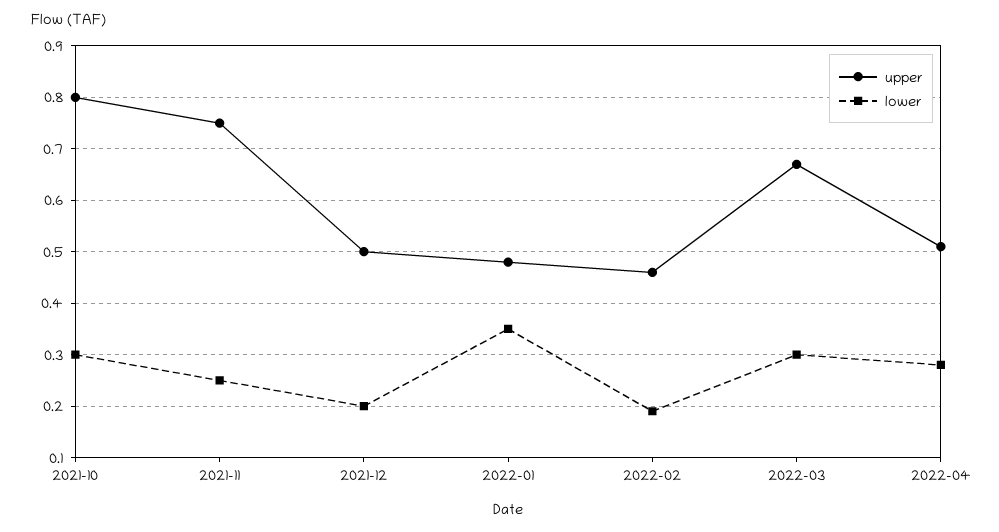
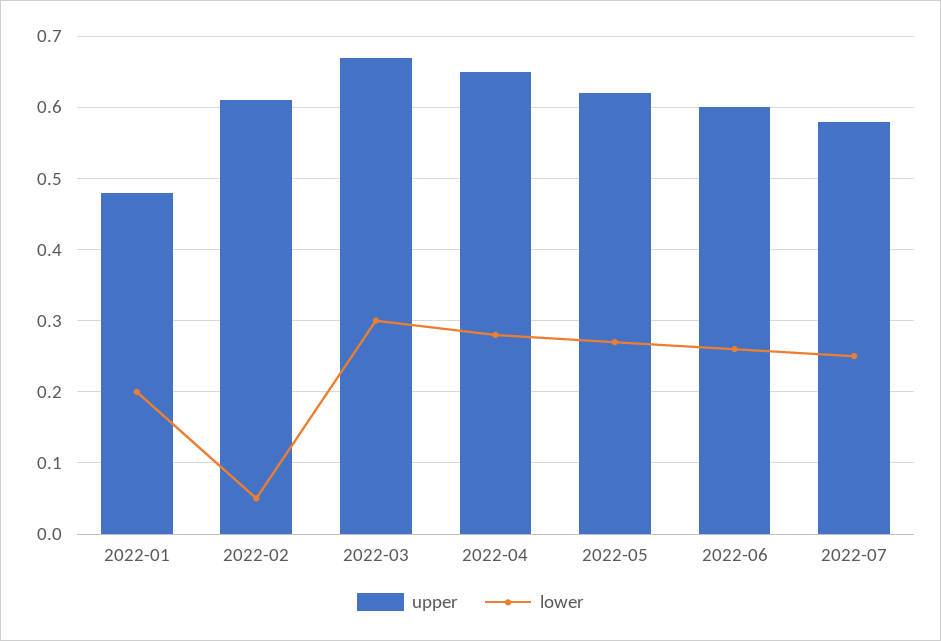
upper, 2021-10: 0.8 -> none
lower, 2021-10: 0.3 -> none
upper, 2021-11: 0.75 -> none
lower, 2021-11: 0.25 -> none
upper, 2021-12: 0.5 -> none
lower, 2021-12: 0.2 -> none
lower, 2022-01: 0.35 -> 0.2
upper, 2022-02: 0.45 -> 0.61
lower, 2022-02: 0.2 -> 0.05
upper, 2022-04: 0.5 -> 0.65
upper, 2022-05: none -> 0.62
lower, 2022-05: none -> 0.27
upper, 2022-06: none -> 0.6
lower, 2022-06: none -> 0.26
upper, 2022-07: none -> 0.58
lower, 2022-07: none -> 0.25

